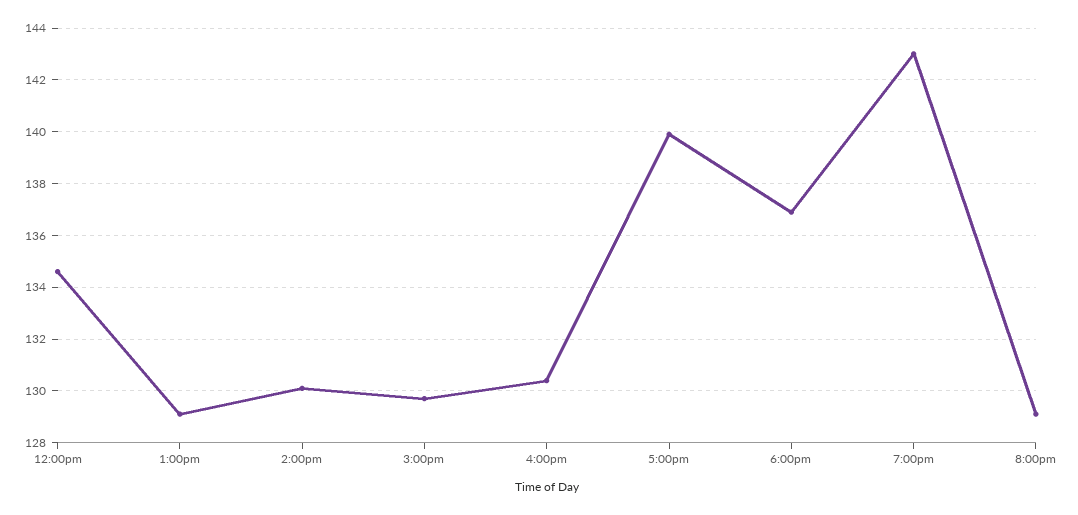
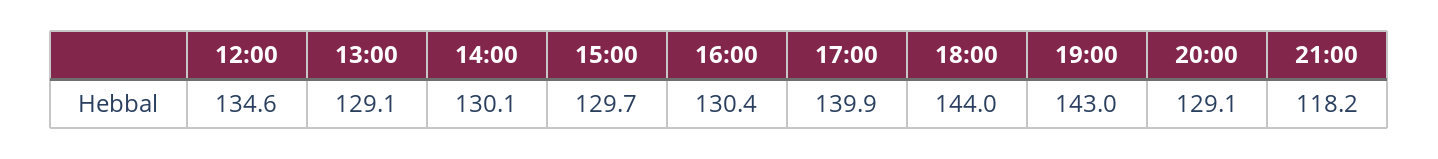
6:00pm: 137 -> 144
21:00: none -> 118.2

